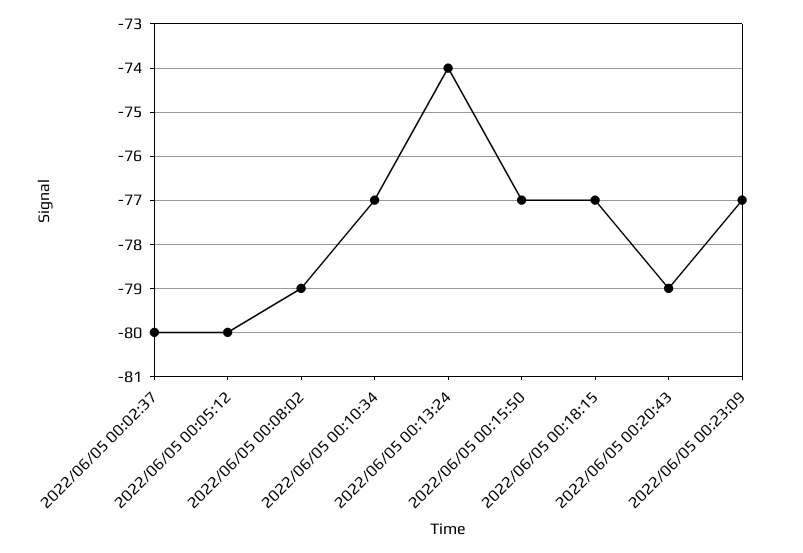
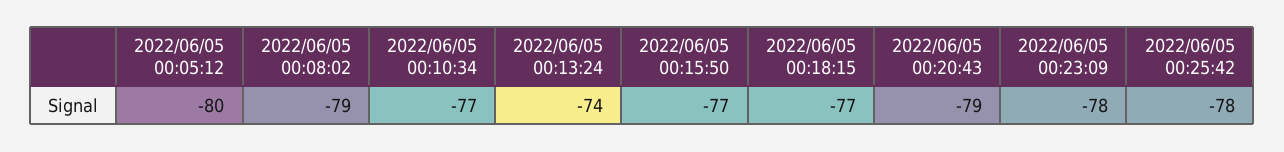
2022/06/05 00:02:37: -80 -> none
2022/06/05 00:23:09: -77 -> -78
2022/06/05 00:25:42: none -> -78

